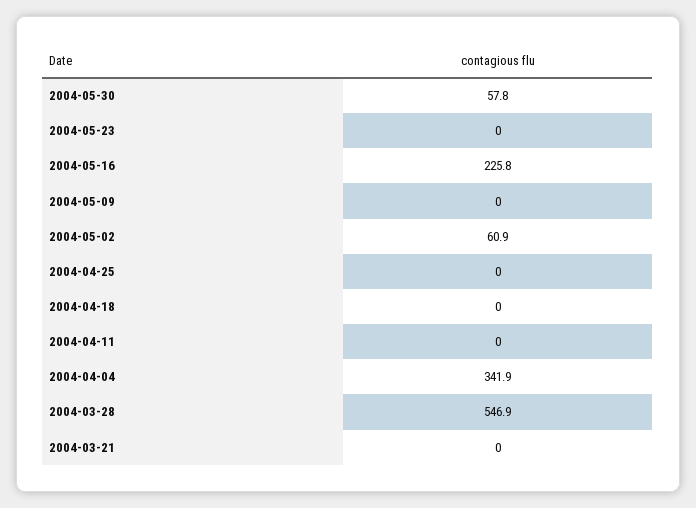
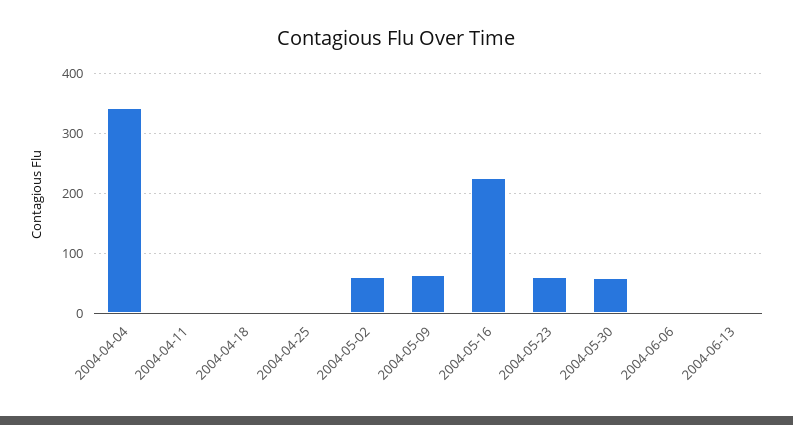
2004-05-23: 0 -> 60
2004-05-09: 0 -> 60
2004-03-28: 546.9 -> none
2004-03-21: 0 -> none
2004-06-06: none -> 0
2004-06-13: none -> 0

